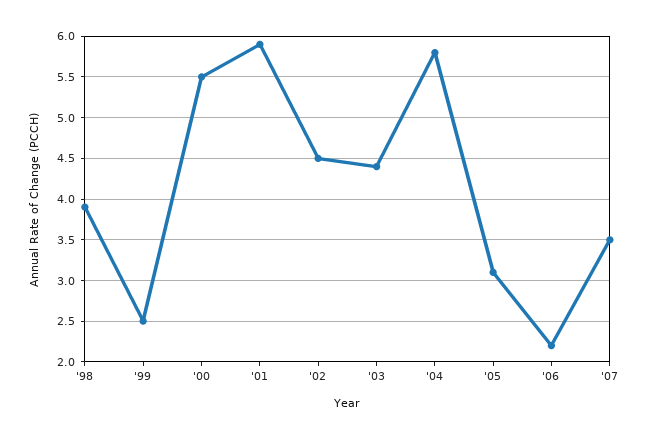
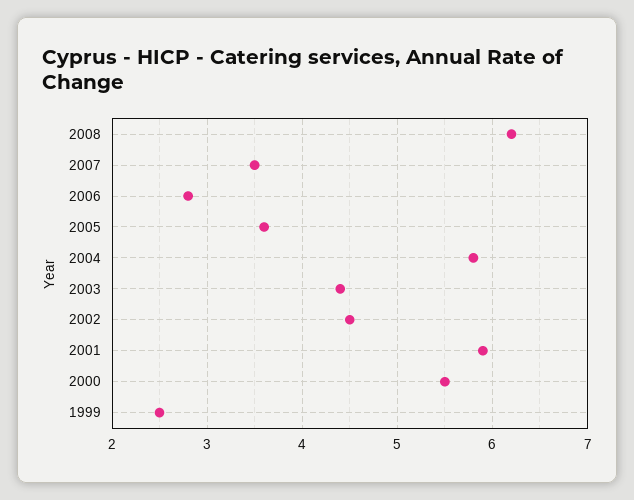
'98: 3.9 -> none
'05: 3.1 -> 3.6
'06: 2.2 -> 2.8
2008: none -> 6.2

